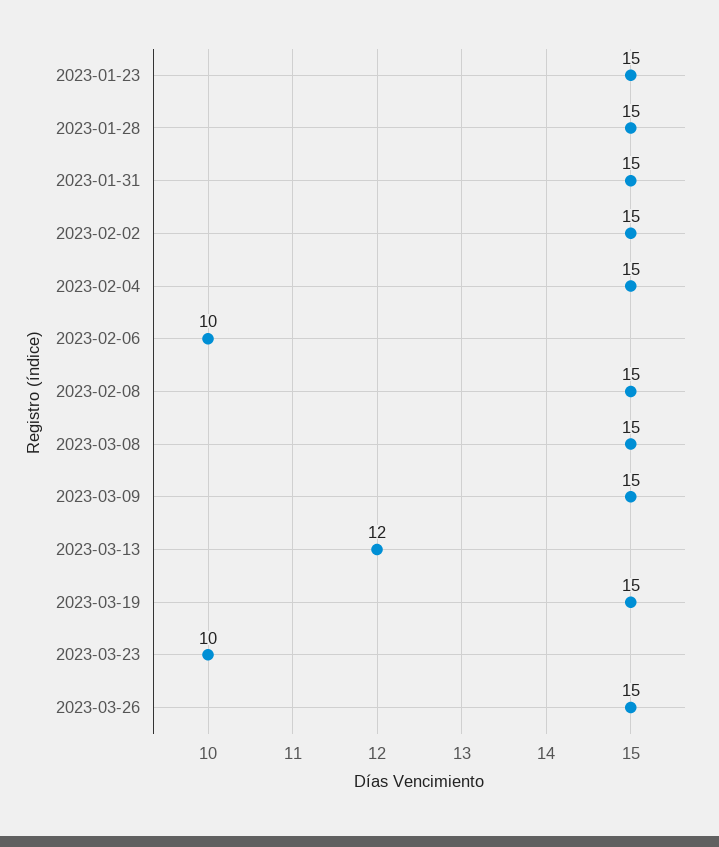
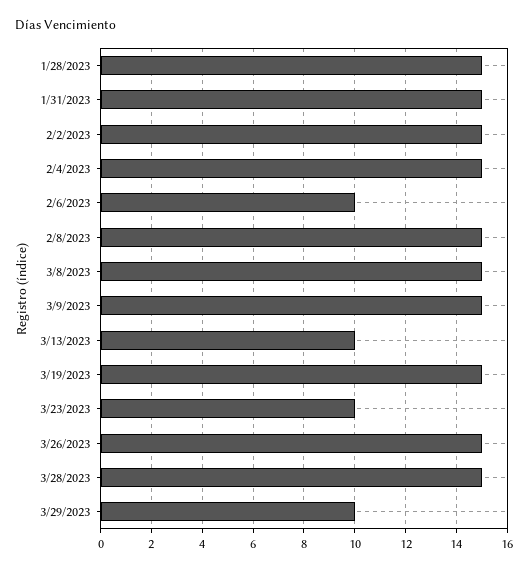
2023-01-23: 15 -> none
2023-03-13: 12 -> 10
3/28/2023: none -> 15
3/29/2023: none -> 10

